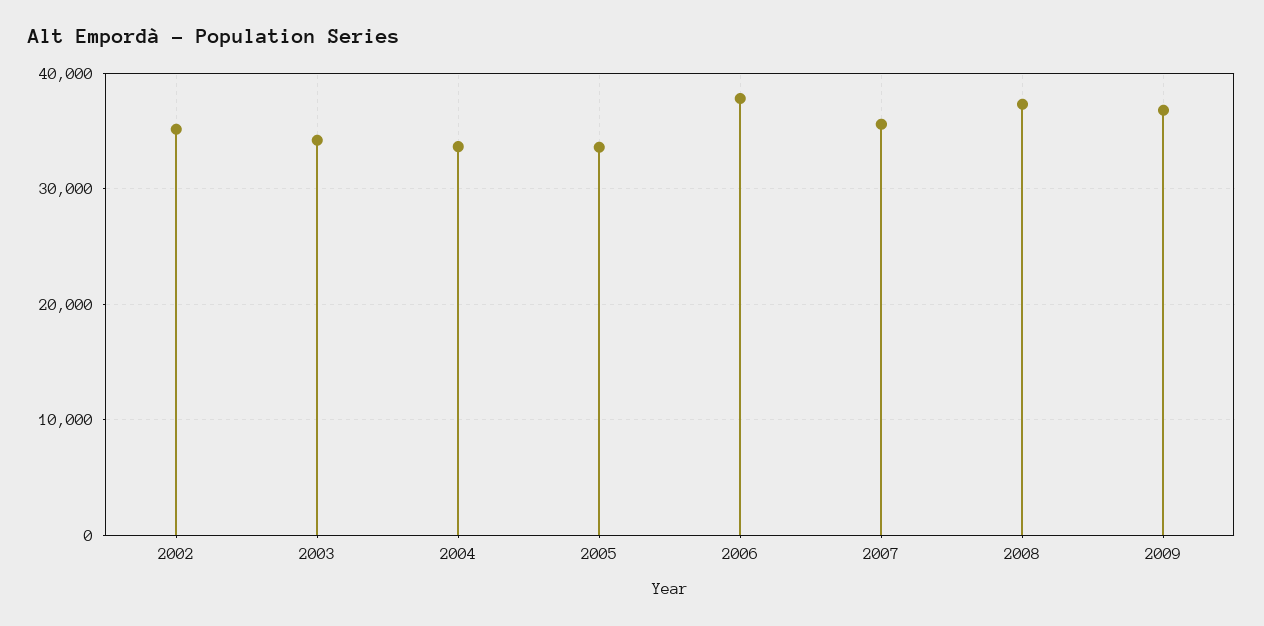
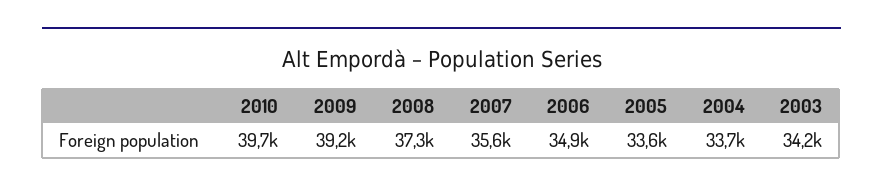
2002: 35000 -> none
2006: 38000 -> 34900
2009: 37000 -> 39200
2010: none -> 39700

